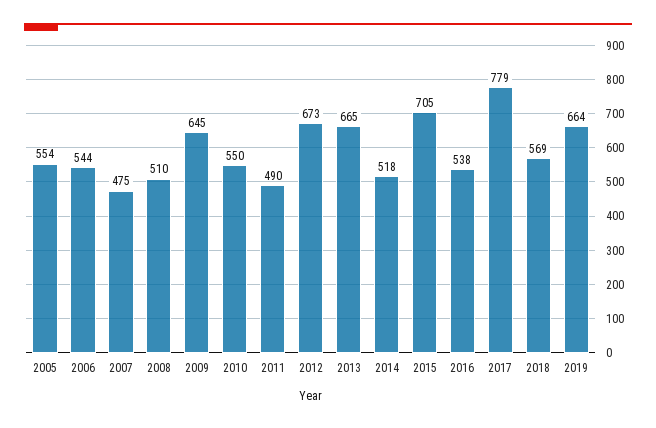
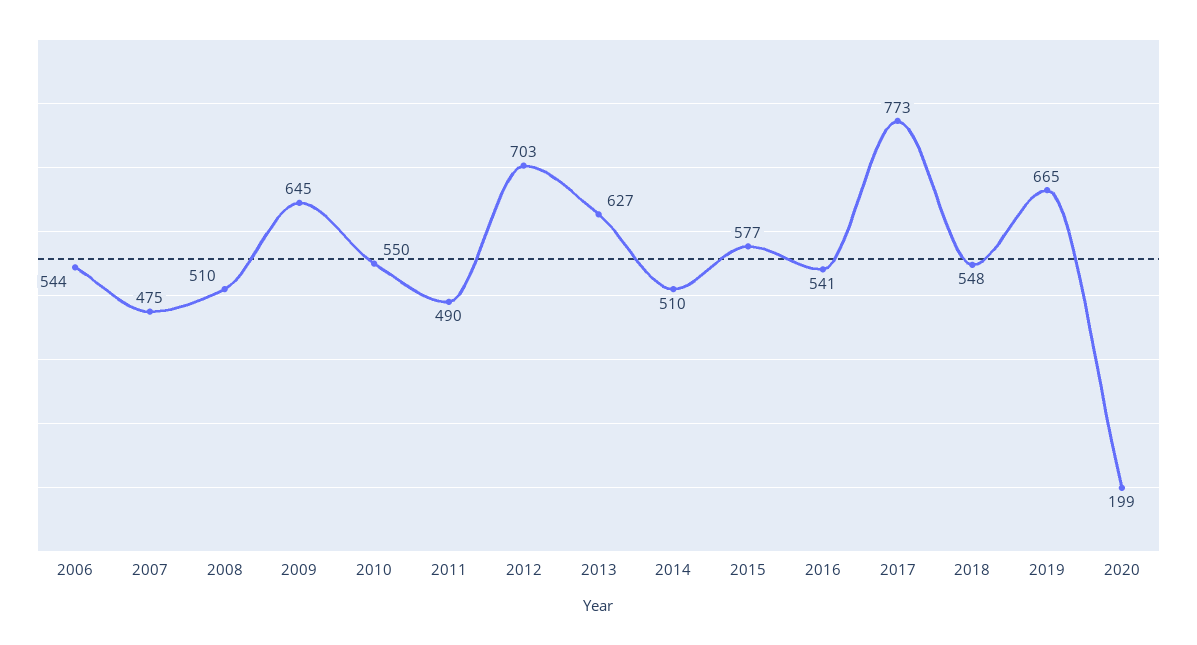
2005: 554 -> none
2012: 673 -> 703
2013: 665 -> 627
2014: 518 -> 510
2015: 705 -> 577
2016: 538 -> 541
2017: 779 -> 773
2018: 569 -> 548
2019: 664 -> 665
2020: none -> 199

